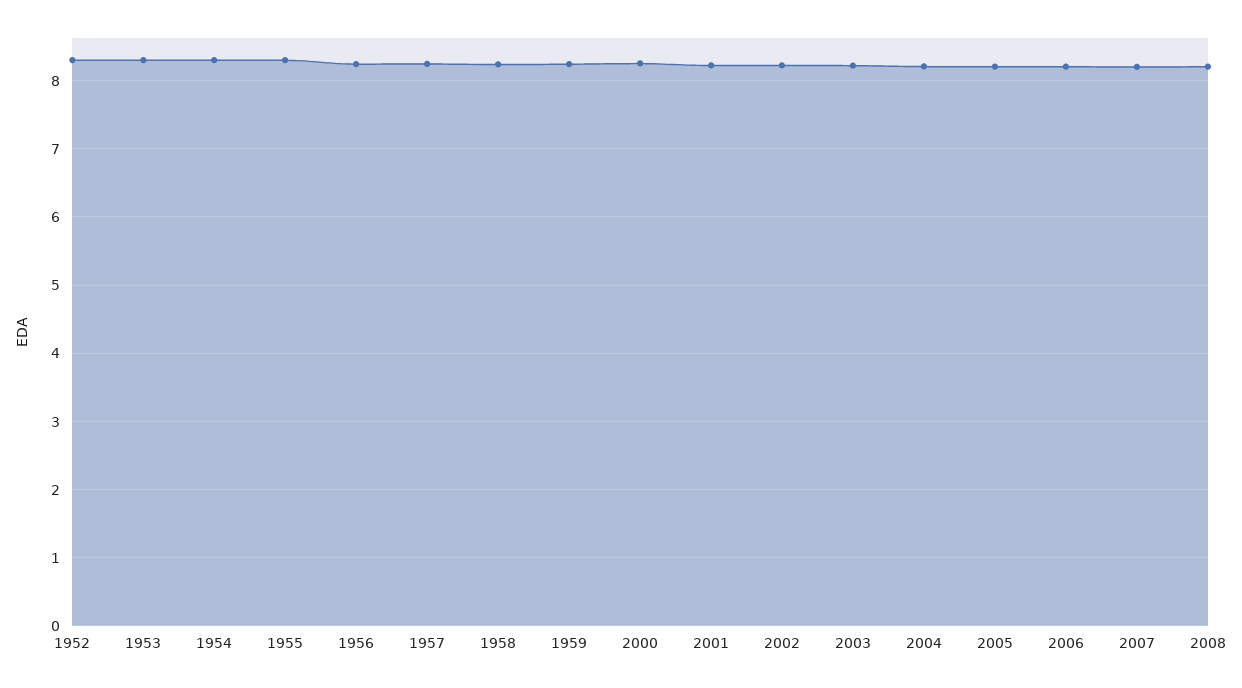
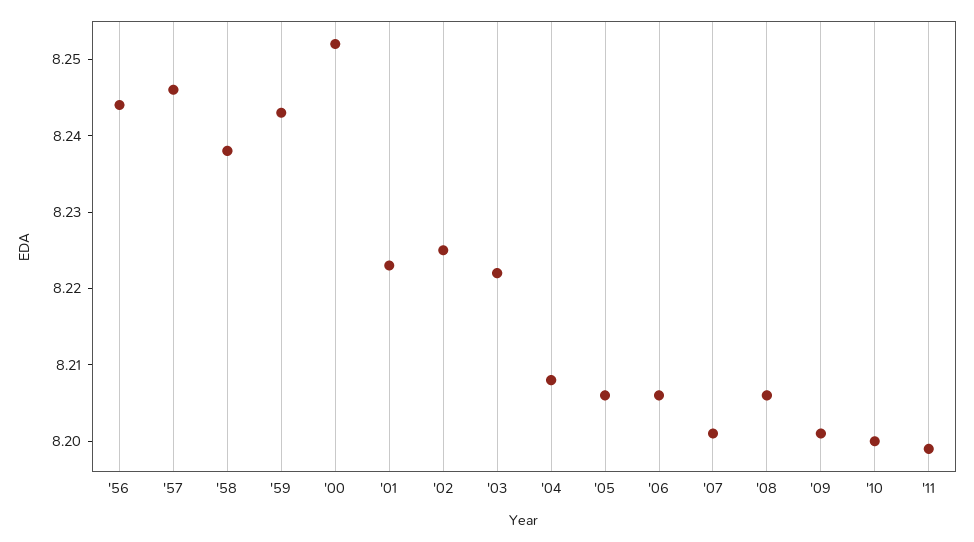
1952: 8.3 -> none
1953: 8.3 -> none
1954: 8.3 -> none
1955: 8.3 -> none
'09: none -> 8.2
'10: none -> 8.2
'11: none -> 8.2

